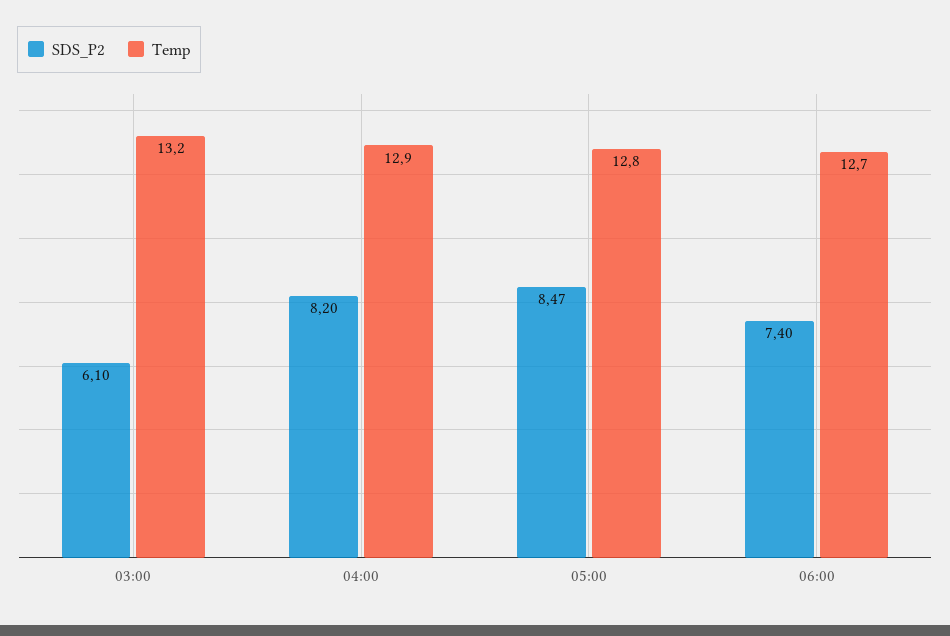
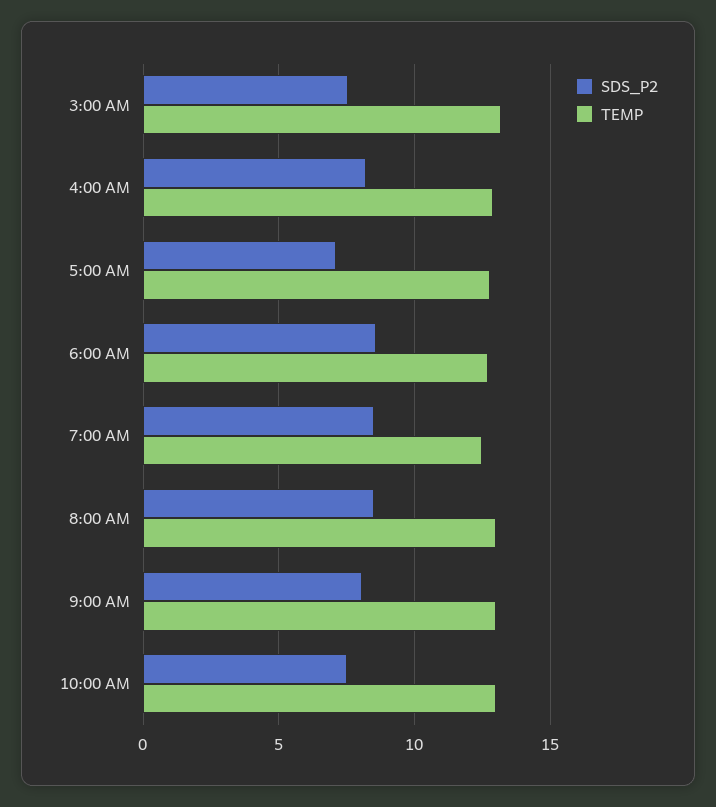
SDS_P2, 03:00: 6.1 -> 7.5
SDS_P2, 05:00: 8.47 -> 7
SDS_P2, 06:00: 7.4 -> 8.5
SDS_P2, 7:00 AM: none -> 8.5
Temp, 7:00 AM: none -> 12.5
SDS_P2, 8:00 AM: none -> 8.5
Temp, 8:00 AM: none -> 13
SDS_P2, 9:00 AM: none -> 8
Temp, 9:00 AM: none -> 13
SDS_P2, 10:00 AM: none -> 7.5
Temp, 10:00 AM: none -> 13

